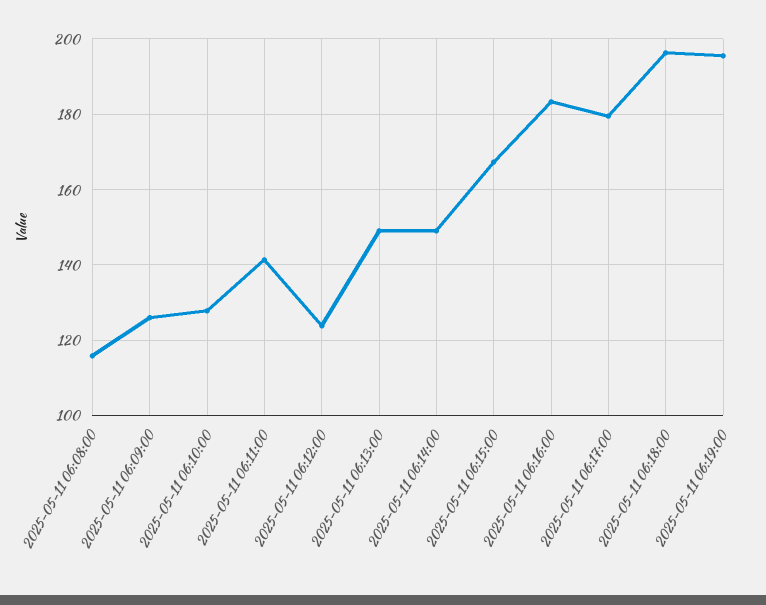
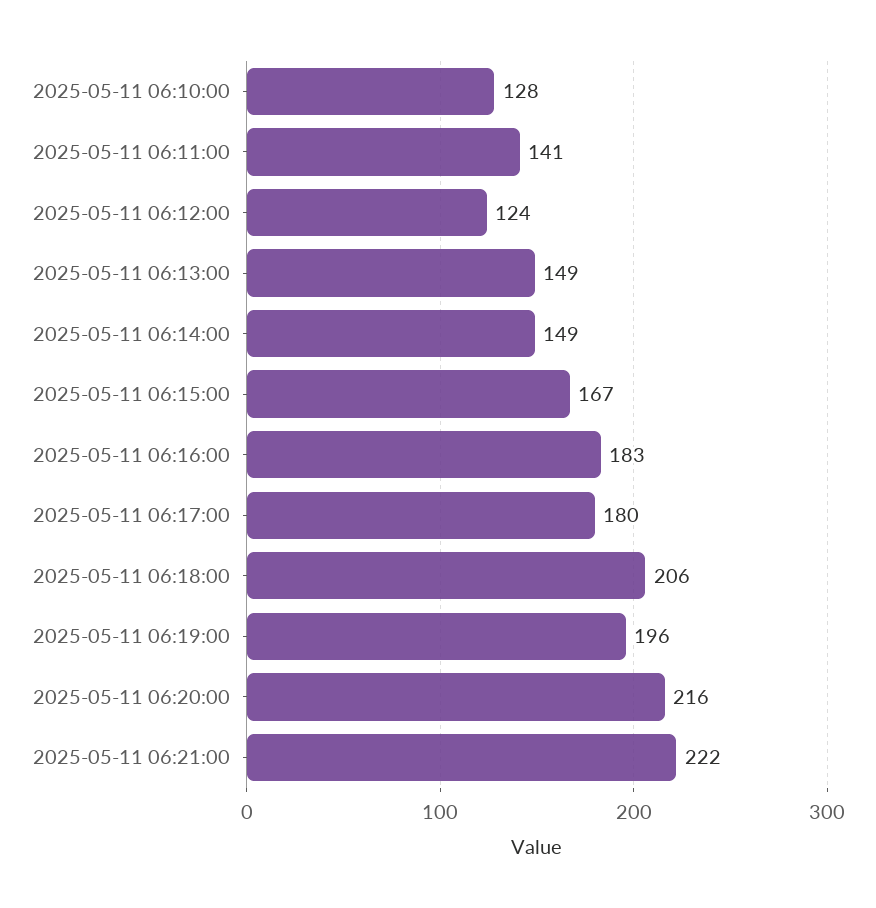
2025-05-11 06:08:00: 116 -> none
2025-05-11 06:09:00: 126 -> none
2025-05-11 06:18:00: 196 -> 206
2025-05-11 06:20:00: none -> 216
2025-05-11 06:21:00: none -> 222

